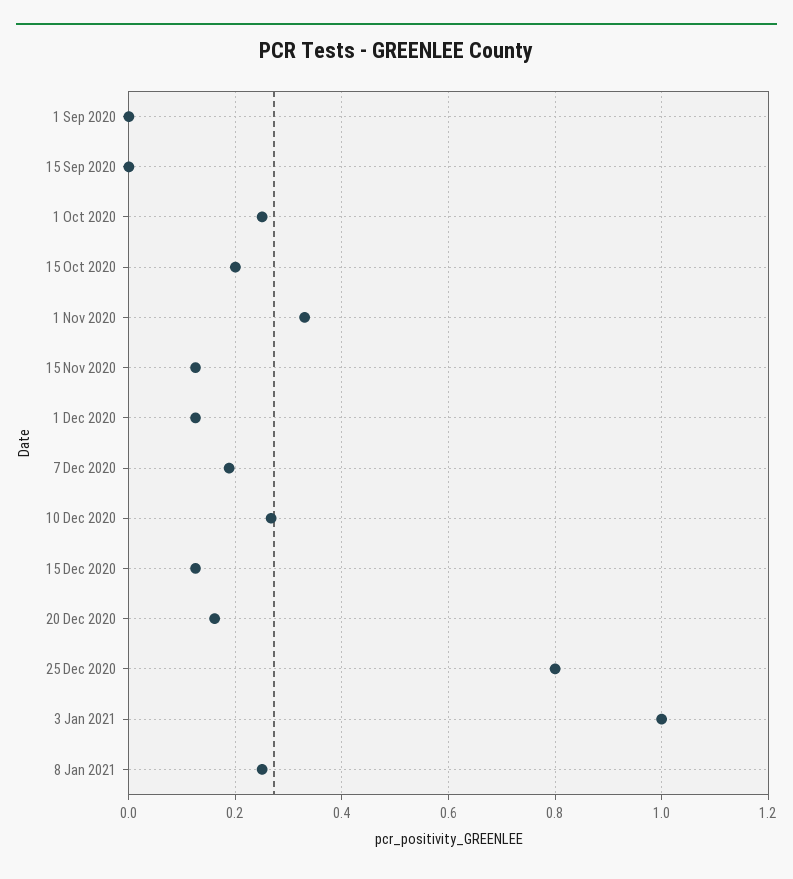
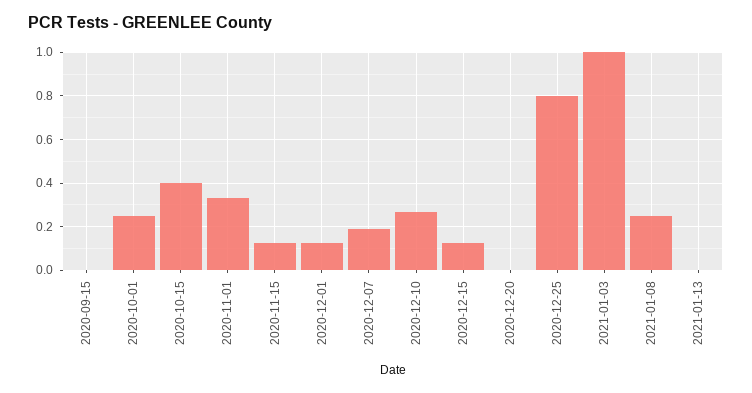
1 Sep 2020: 0 -> none
15 Oct 2020: 0.2 -> 0.4
20 Dec 2020: 0.16 -> 0
2021-01-13: none -> 0

